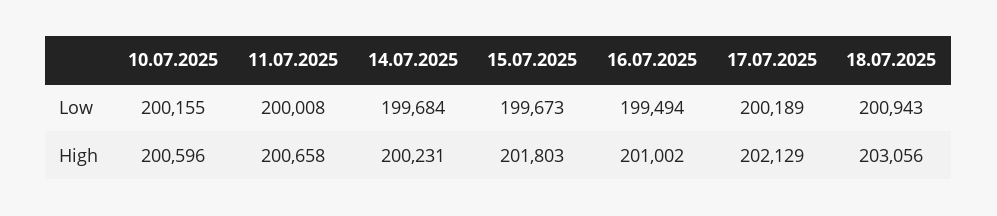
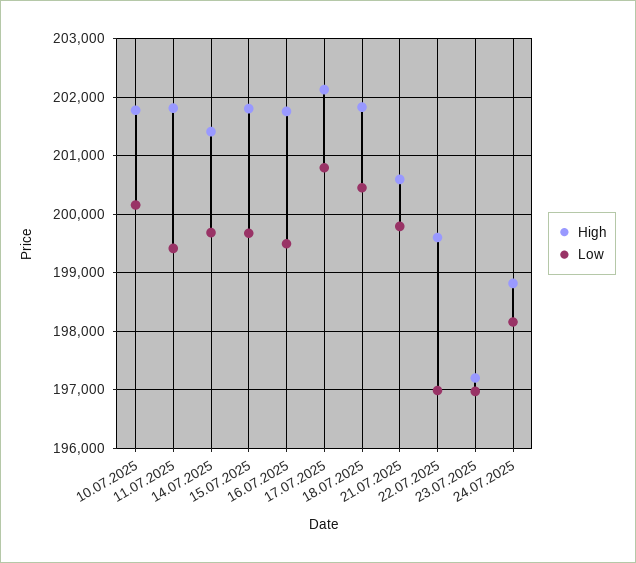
Low, 11.07.2025: 200008 -> 199400
Low, 17.07.2025: 200189 -> 200800
Low, 18.07.2025: 200943 -> 200400
High, 10.07.2025: 200596 -> 201800
High, 11.07.2025: 200658 -> 201800
High, 14.07.2025: 200231 -> 201400
High, 16.07.2025: 201002 -> 201800
High, 18.07.2025: 203056 -> 201800
High, 21.07.2025: none -> 200600
Low, 21.07.2025: none -> 199800
High, 22.07.2025: none -> 199600
Low, 22.07.2025: none -> 197000
High, 23.07.2025: none -> 197200
Low, 23.07.2025: none -> 197000
High, 24.07.2025: none -> 198800
Low, 24.07.2025: none -> 198200

